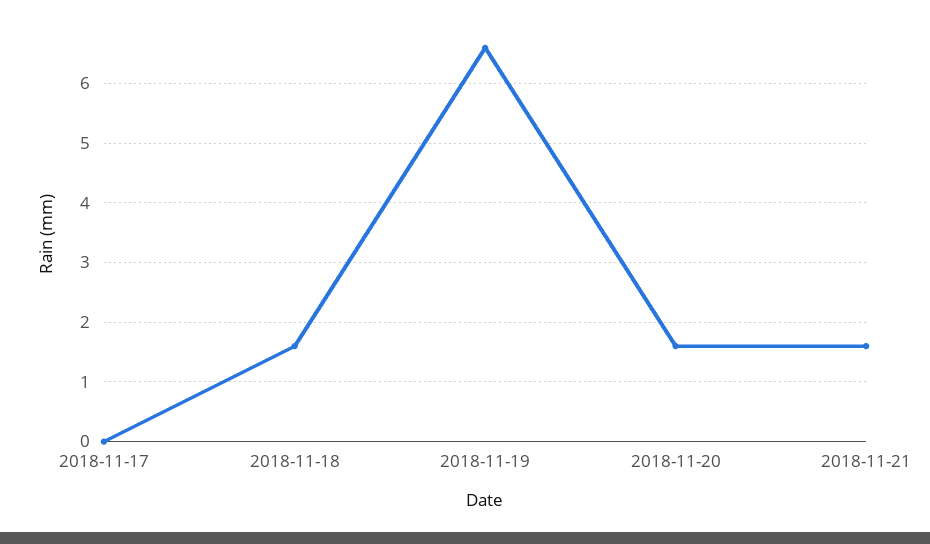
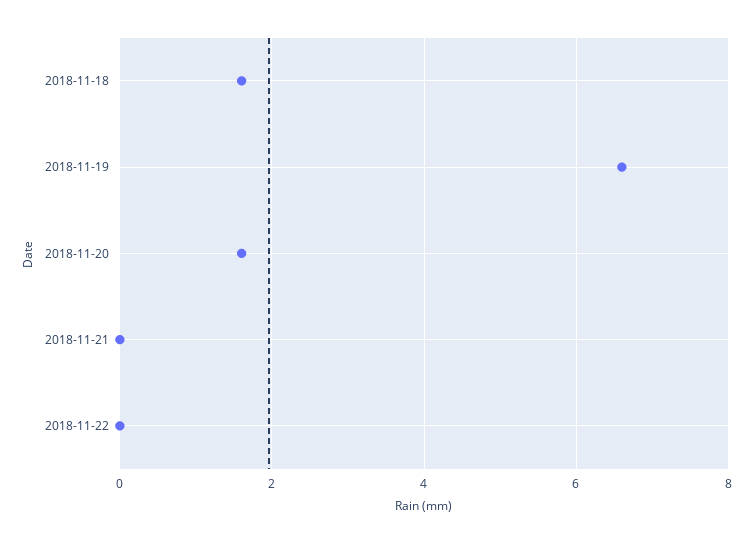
2018-11-17: 0 -> none
2018-11-21: 1.5 -> 0
2018-11-22: none -> 0

